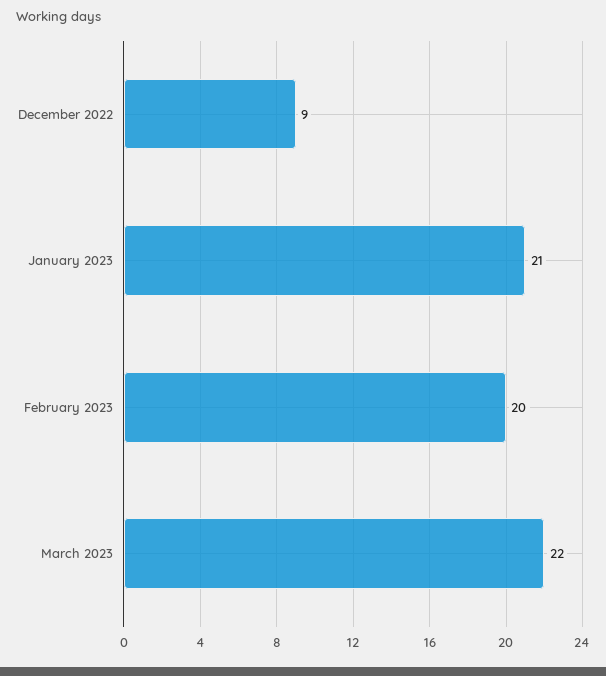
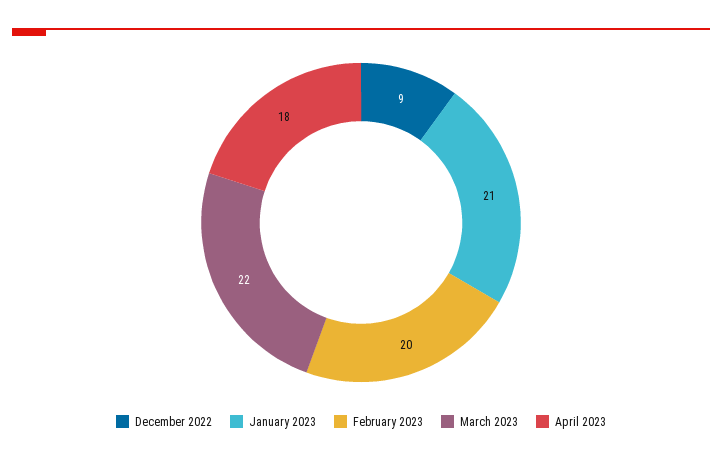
April 2023: none -> 18

